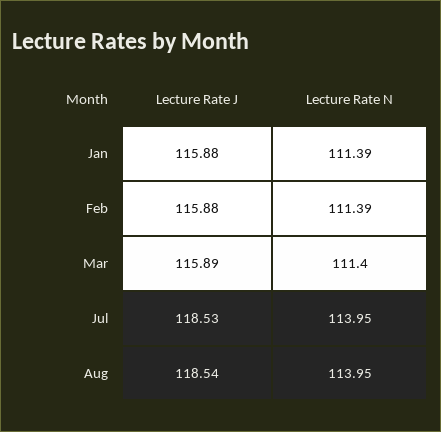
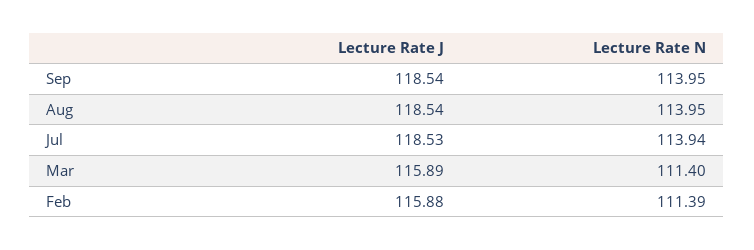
Lecture Rate J, Jan: 115.88 -> none
Lecture Rate N, Jan: 111.39 -> none
Lecture Rate N, Jul: 113.95 -> 113.94
Lecture Rate J, Sep: none -> 118.54
Lecture Rate N, Sep: none -> 113.95

